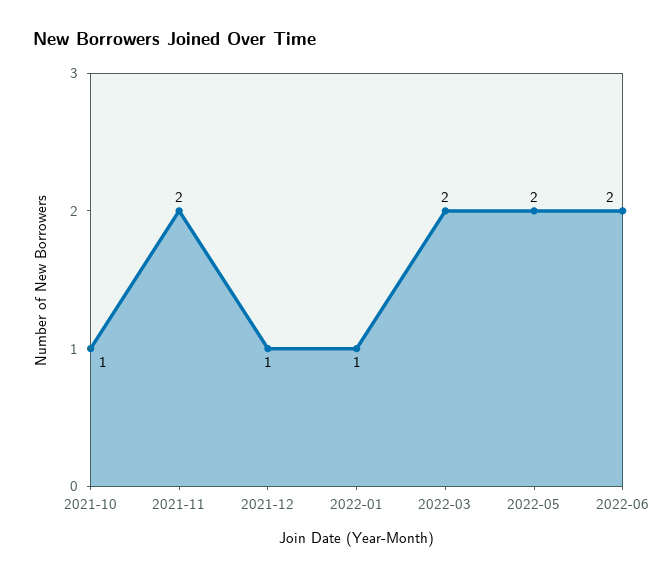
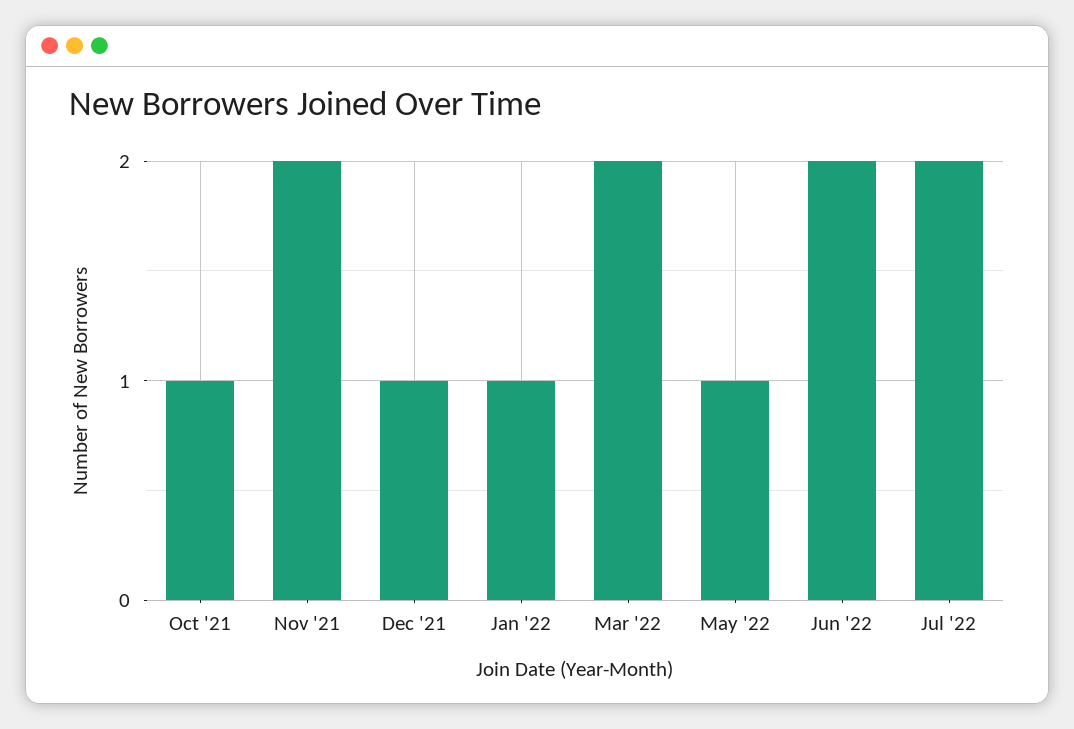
2022-05: 2 -> 1
Jul '22: none -> 2

